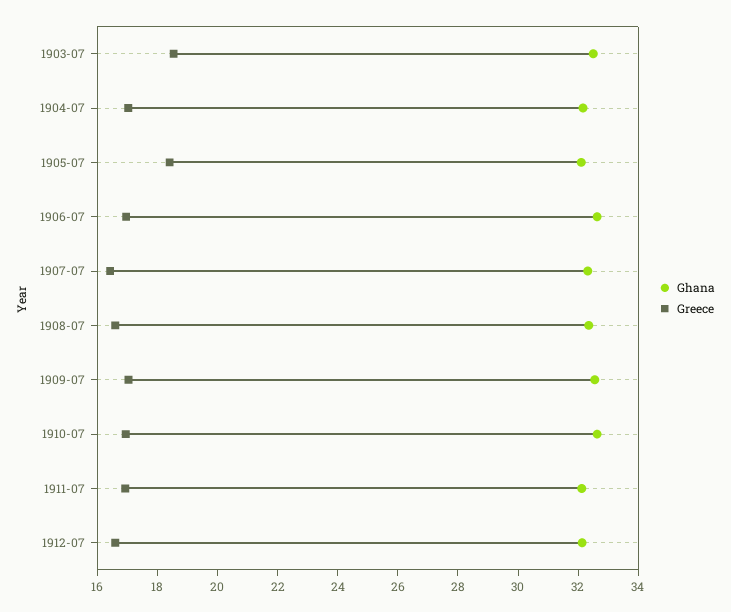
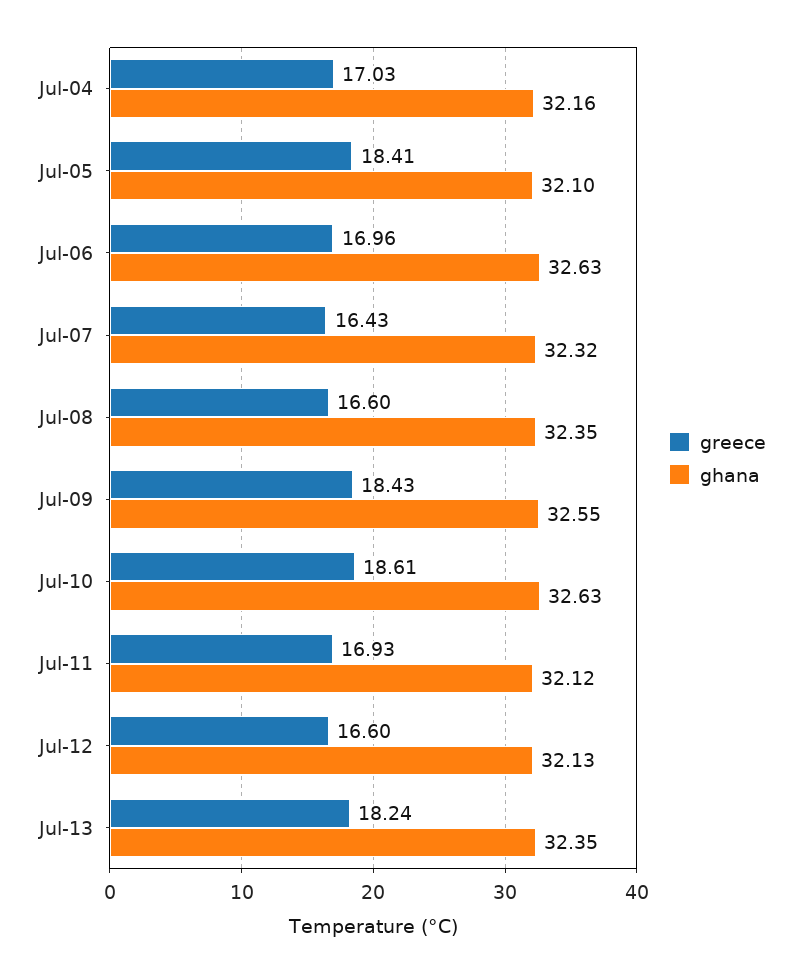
Ghana, 1903-07: 32.5 -> none
Greece, 1903-07: 18.5 -> none
Greece, 1909-07: 17 -> 18.43
Greece, 1910-07: 17 -> 18.61
Greece, Jul-13: none -> 18.24
Ghana, Jul-13: none -> 32.35

